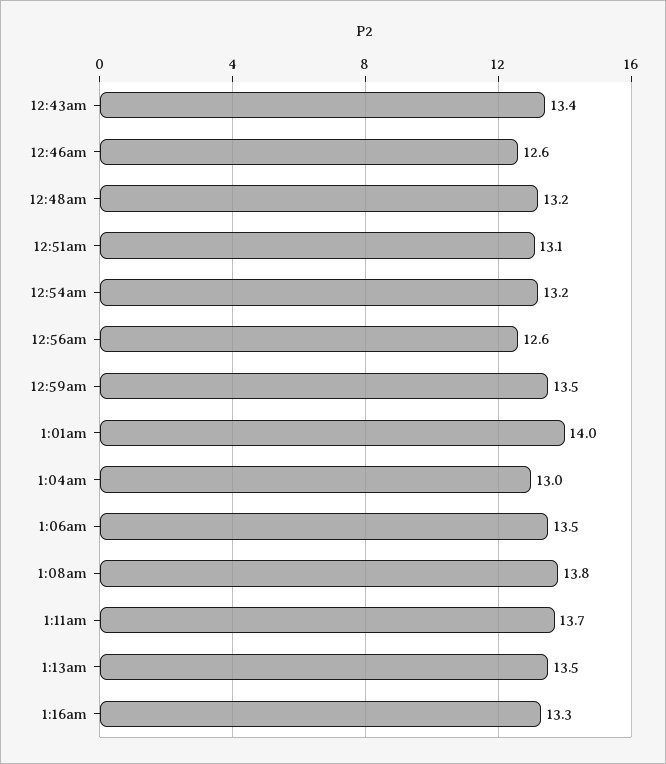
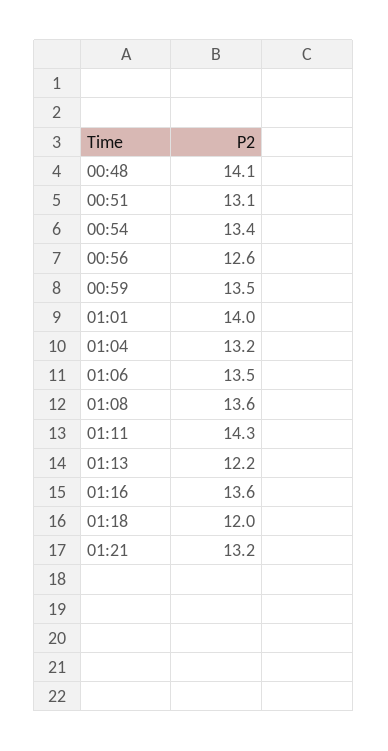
12:43am: 13.4 -> none
12:46am: 12.6 -> none
12:48am: 13.2 -> 14.1
12:54am: 13.2 -> 13.4
1:04am: 13 -> 13.2
1:08am: 13.8 -> 13.6
1:11am: 13.7 -> 14.3
1:13am: 13.5 -> 12.2
1:16am: 13.3 -> 13.6
01:18: none -> 12
01:21: none -> 13.2

